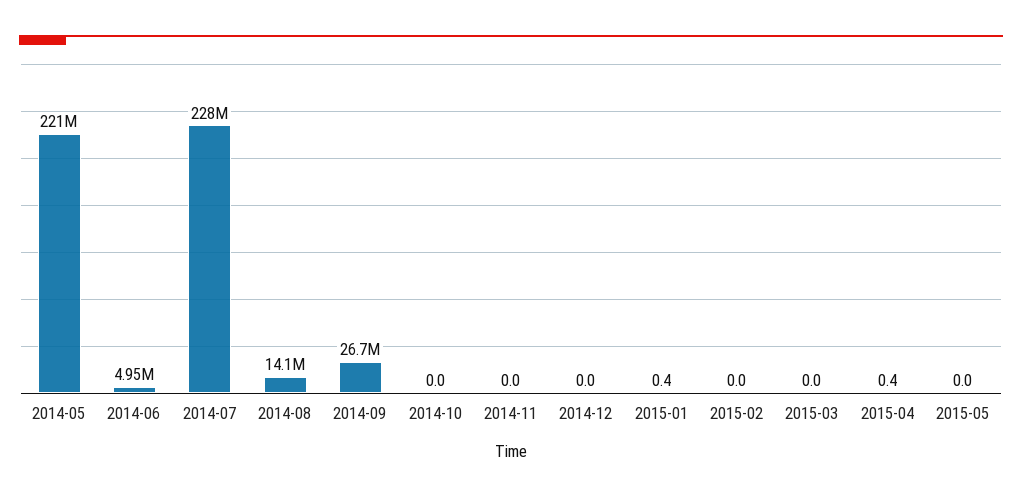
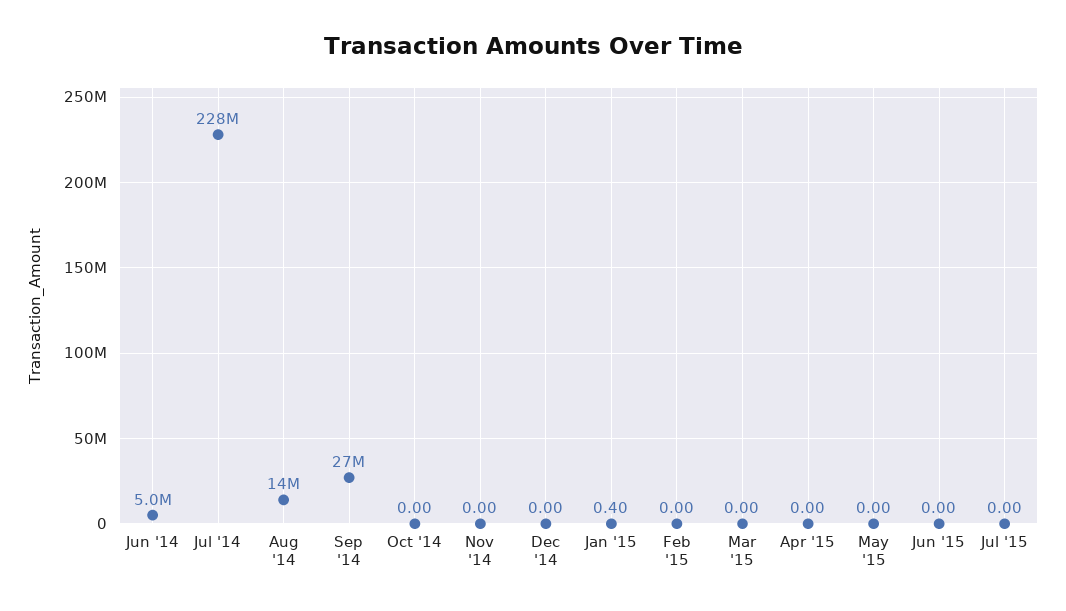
2014-05: 221000000 -> none
2015-04: 0.4 -> 0
Jun '15: none -> 0
Jul '15: none -> 0

